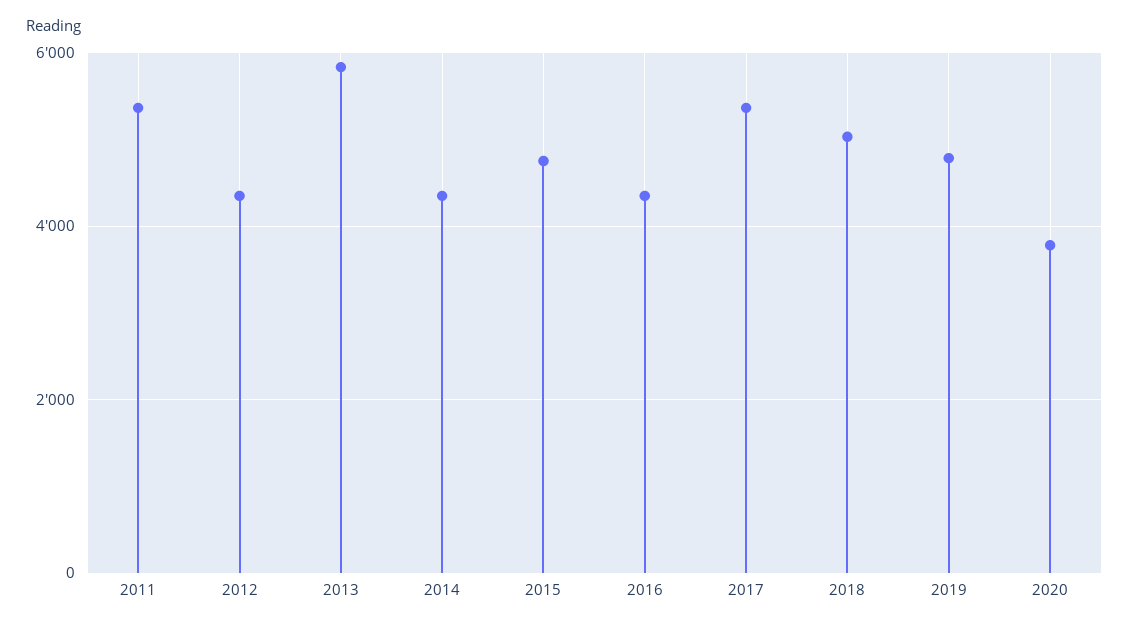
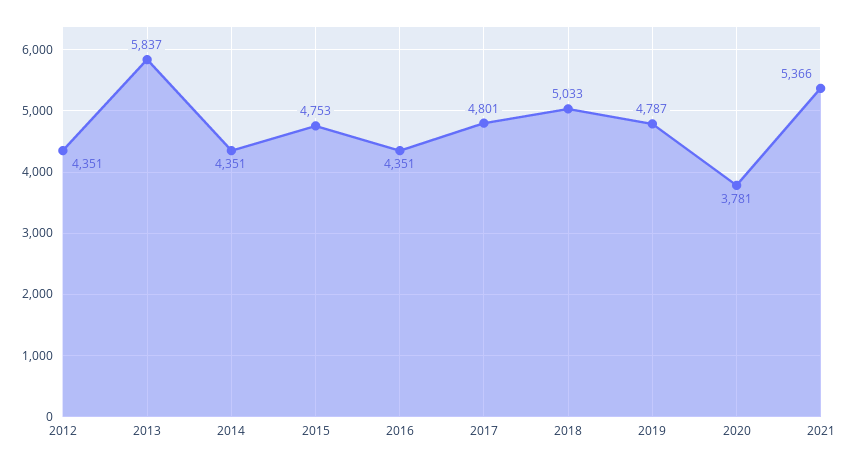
2011: 5400 -> none
2017: 5400 -> 4801
2021: none -> 5366

